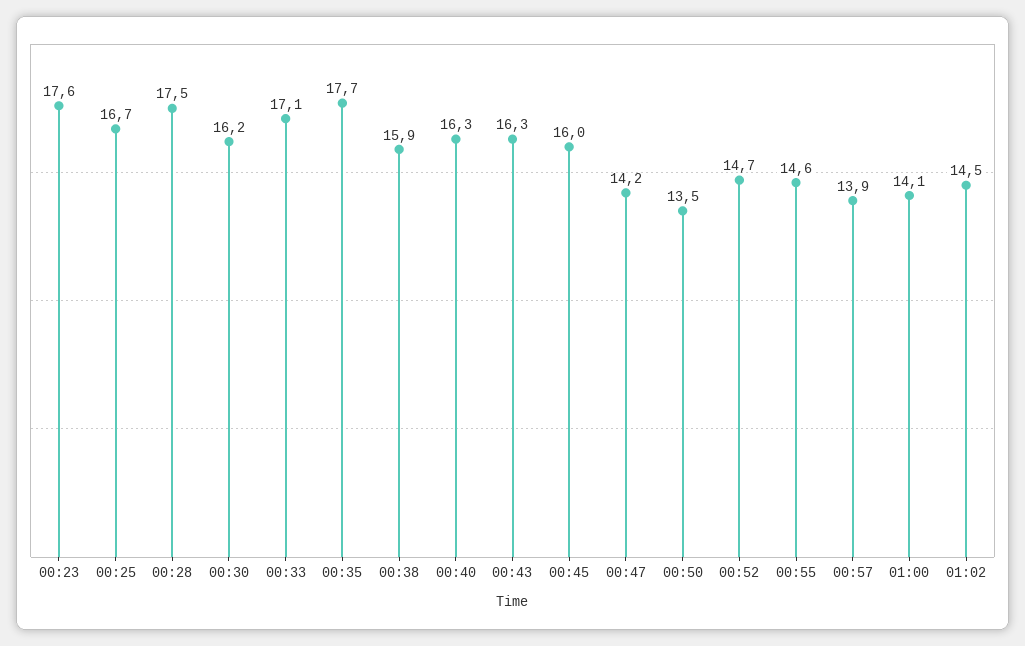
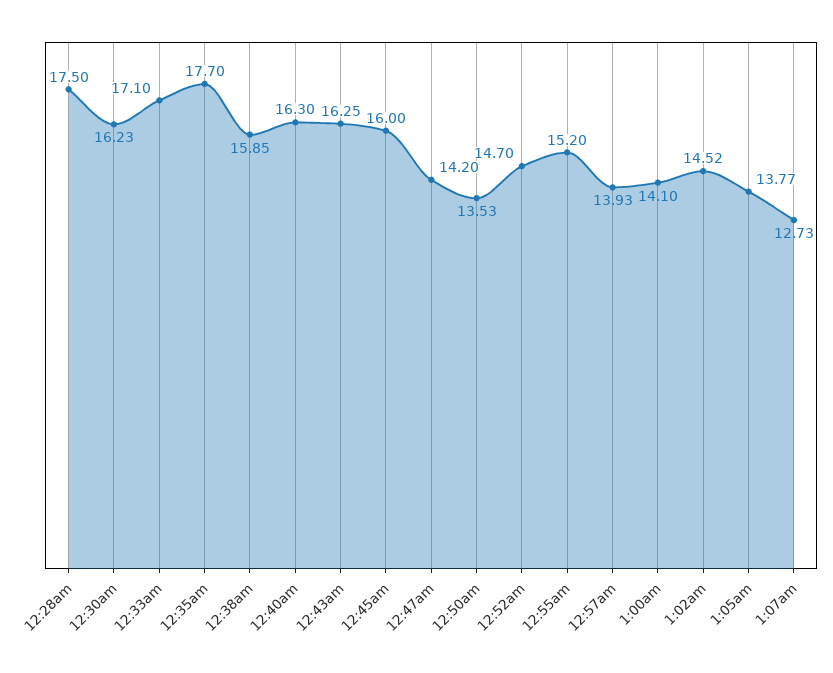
00:23: 17.6 -> none
00:25: 16.7 -> none
00:55: 14.6 -> 15.2
1:05am: none -> 13.77
1:07am: none -> 12.73

